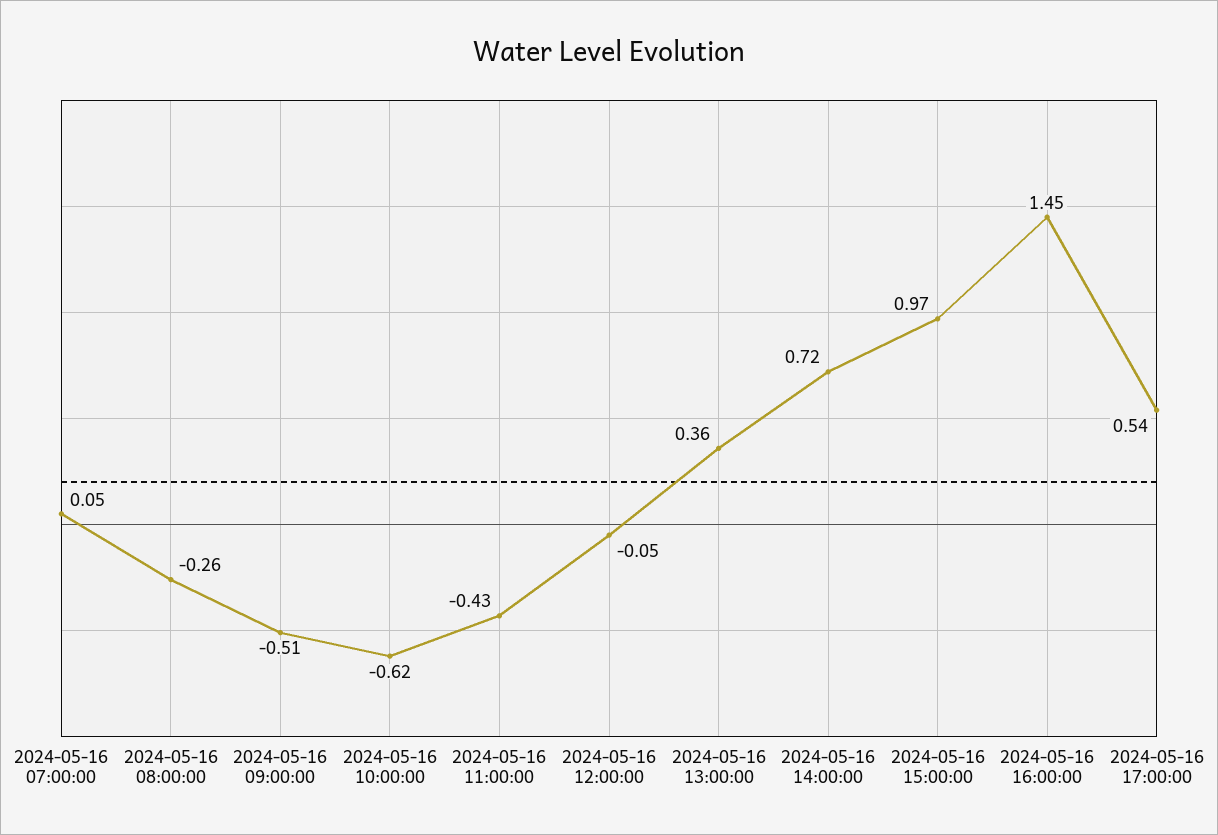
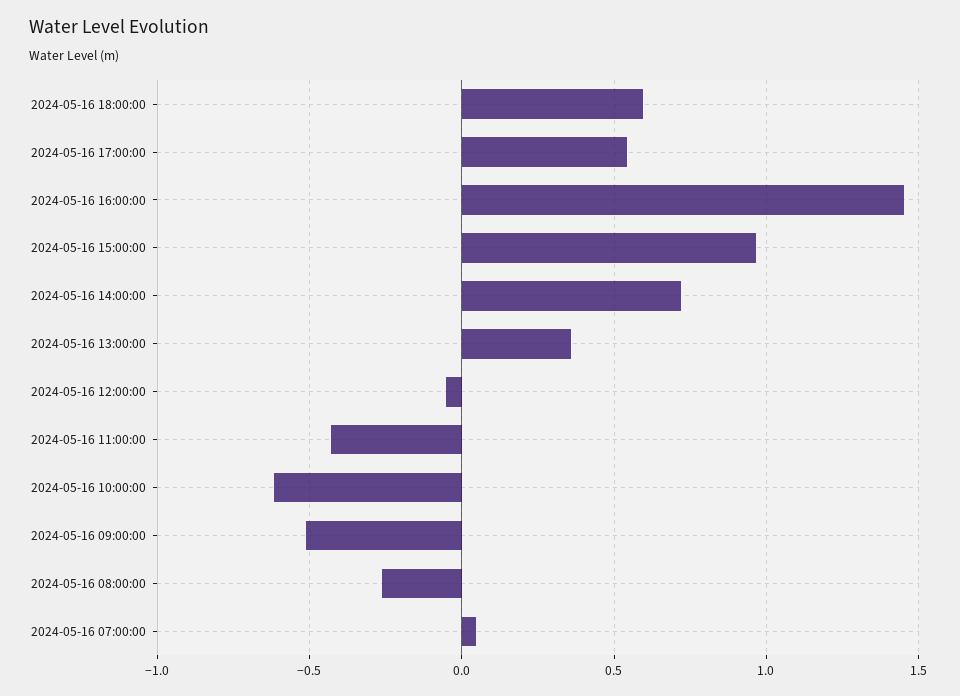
2024-05-16 18:00:00: none -> 0.6

